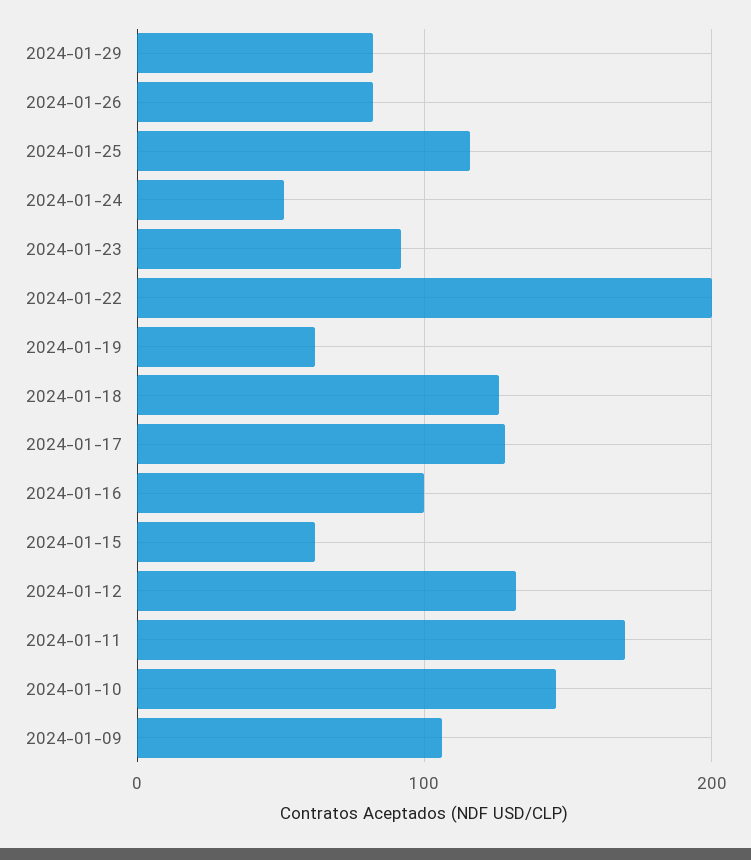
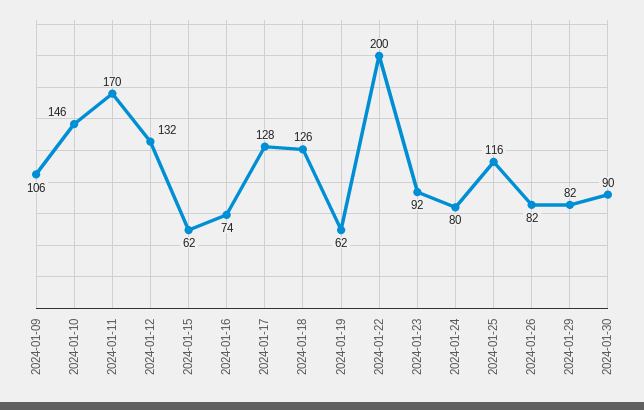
2024-01-24: 50 -> 80
2024-01-16: 100 -> 74
2024-01-30: none -> 90

